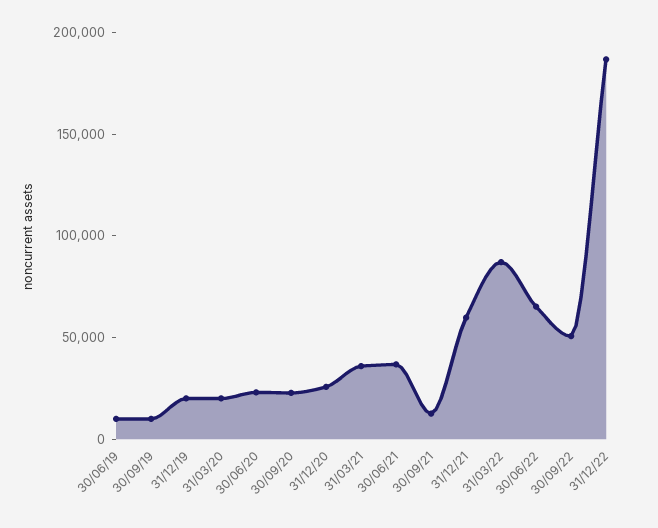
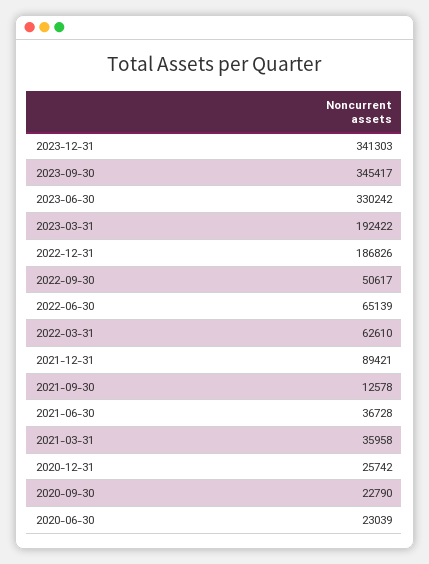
30/06/19: 10000 -> none
30/09/19: 10000 -> none
31/12/19: 20000 -> none
31/03/20: 20000 -> none
31/12/21: 60000 -> 89421
31/03/22: 90000 -> 62610
2023-12-31: none -> 341303
2023-09-30: none -> 345417
2023-06-30: none -> 330242
2023-03-31: none -> 192422

